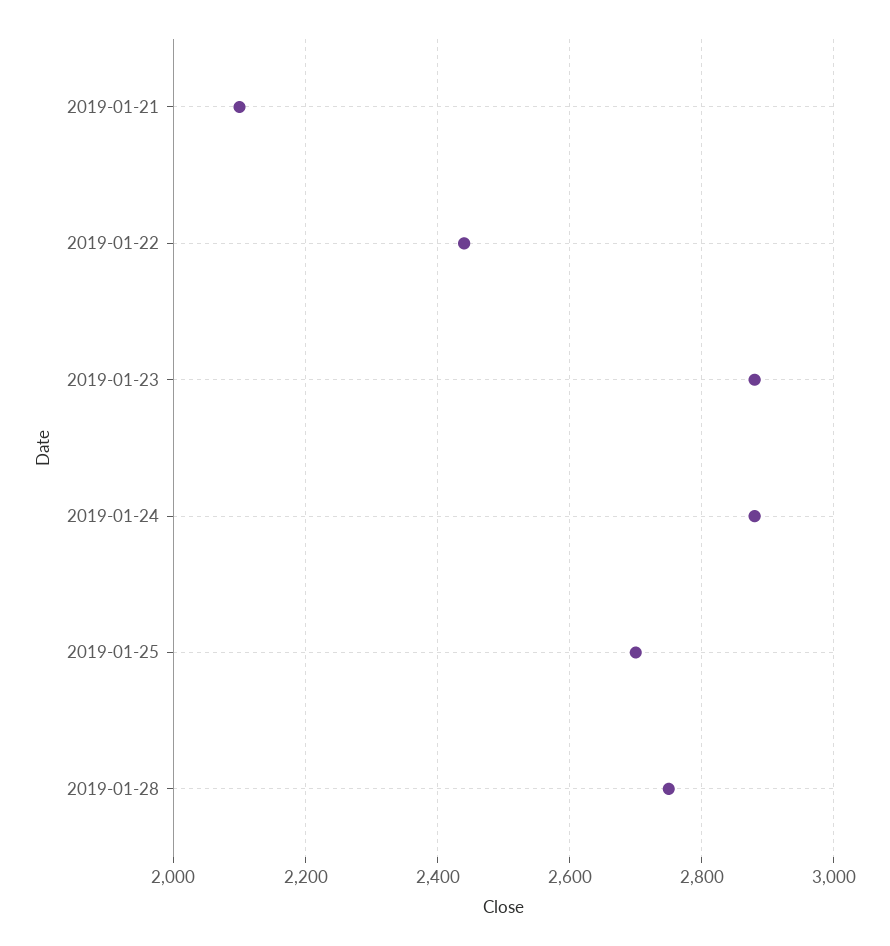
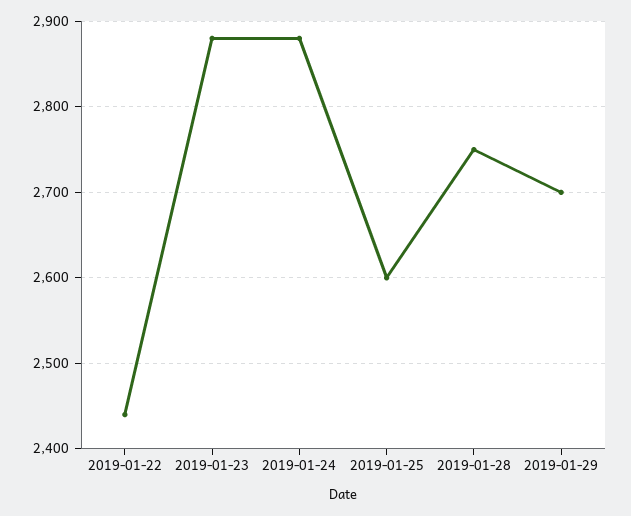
2019-01-21: 2100 -> none
2019-01-25: 2700 -> 2600
2019-01-29: none -> 2700

